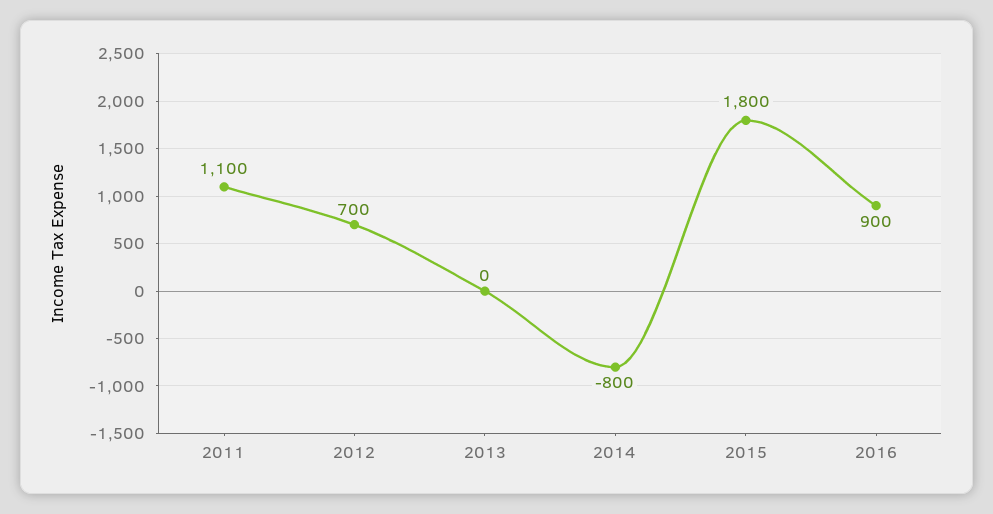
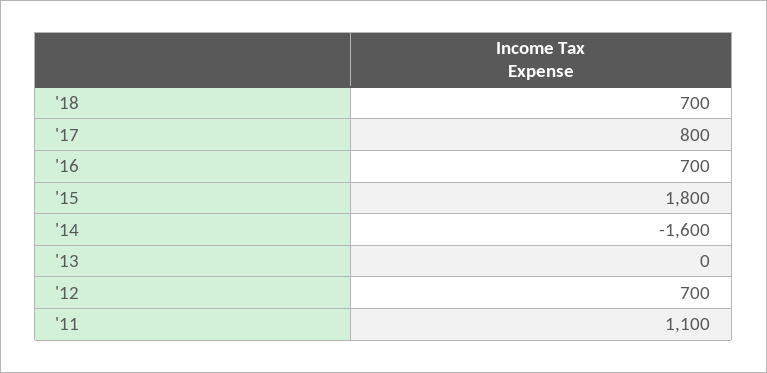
2014: -800 -> -1600
2016: 900 -> 700
'18: none -> 700
'17: none -> 800

